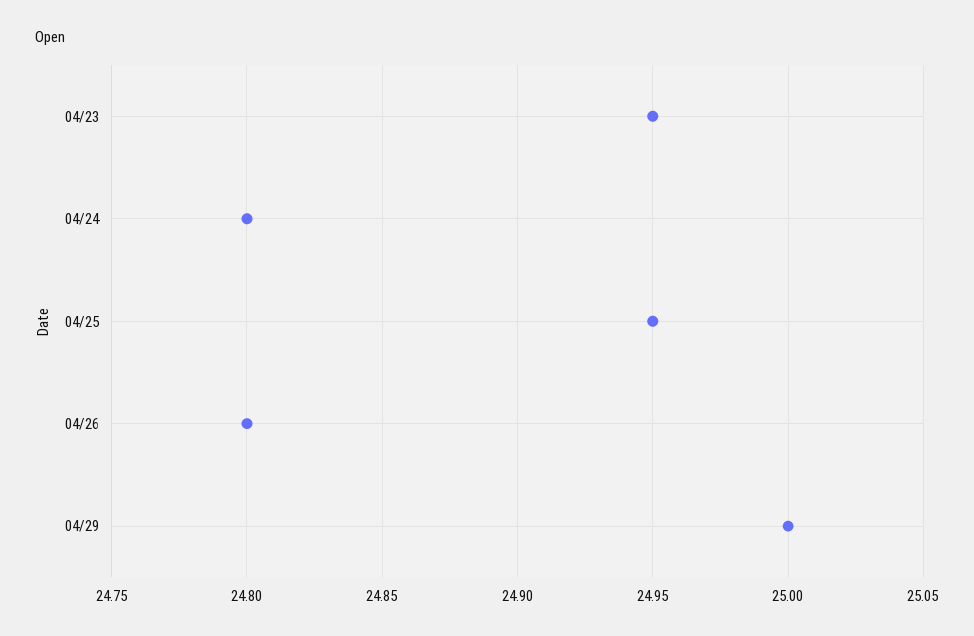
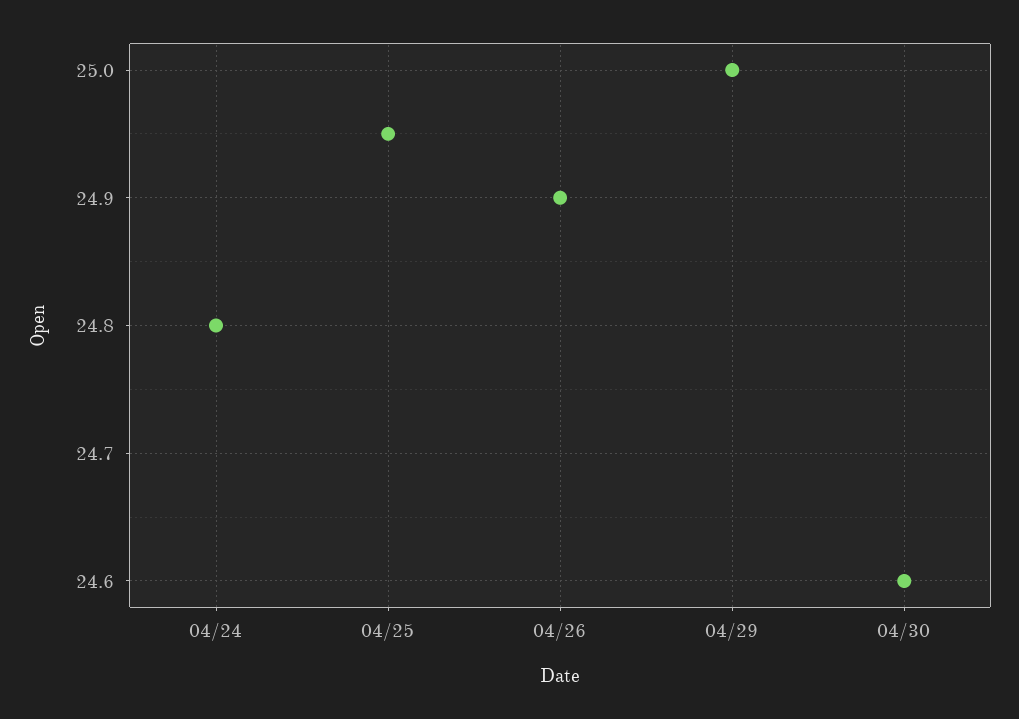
04/23: 24.95 -> none
04/26: 24.8 -> 24.9
04/30: none -> 24.6

